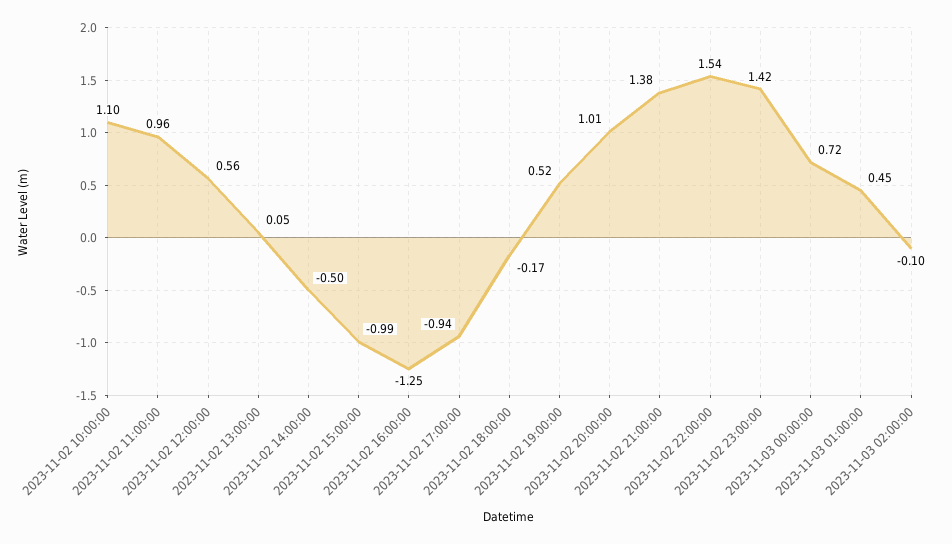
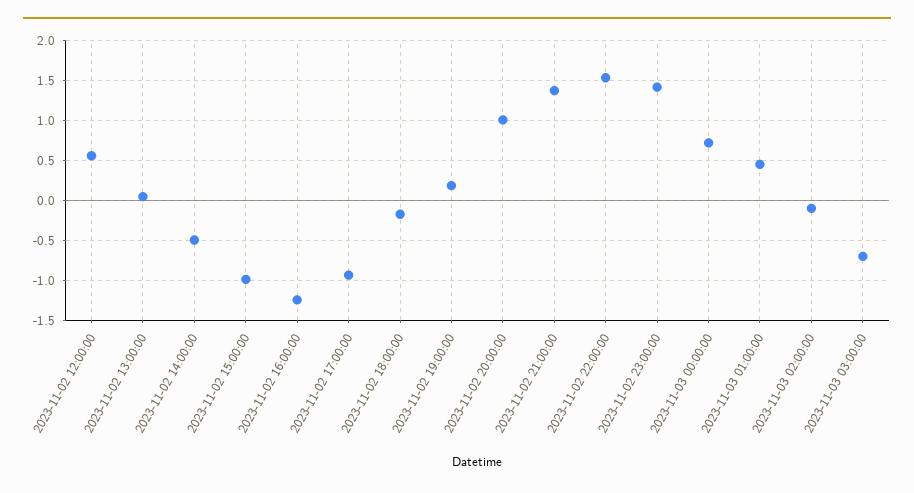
2023-11-02 10:00:00: 1.1 -> none
2023-11-02 11:00:00: 0.96 -> none
2023-11-02 19:00:00: 0.52 -> 0.2
2023-11-03 03:00:00: none -> -0.7

